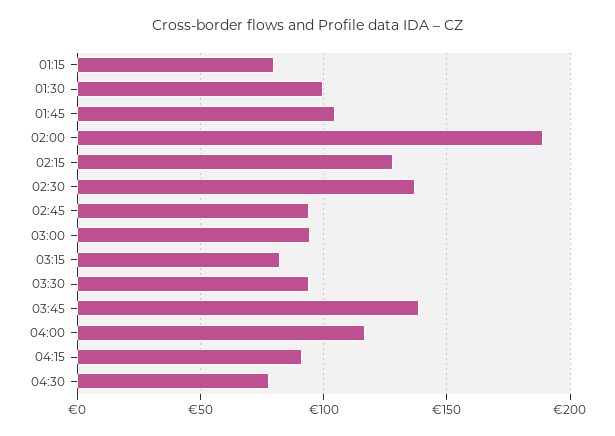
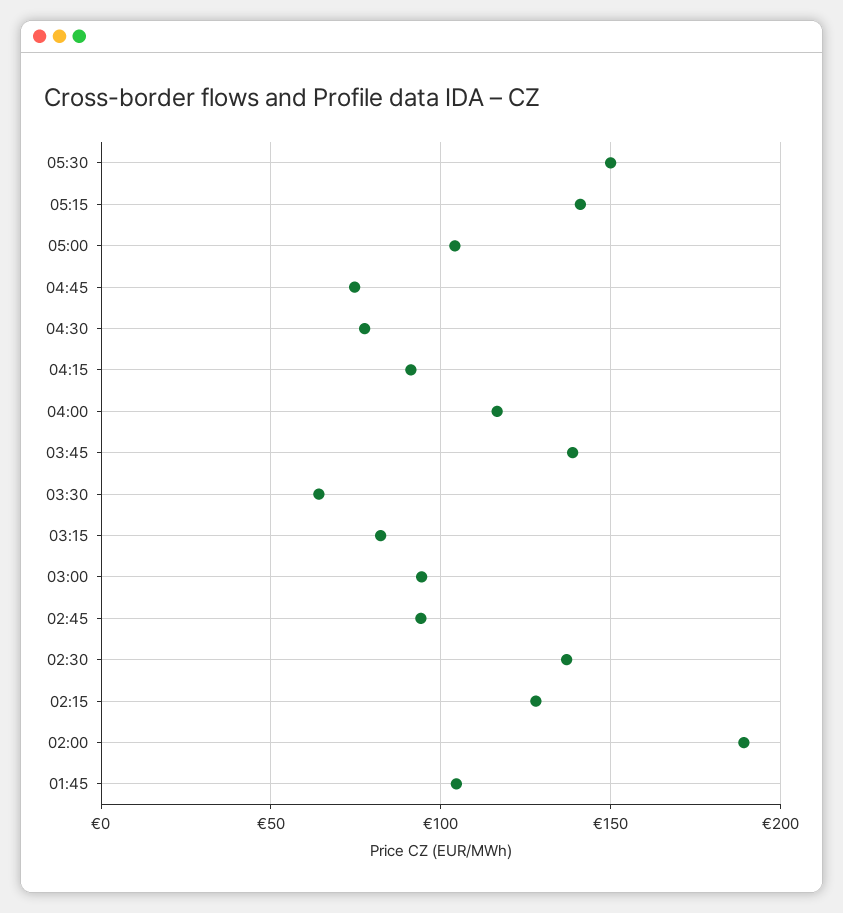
01:15: 80 -> none
01:30: 100 -> none
03:30: 95 -> 65
05:30: none -> 150
05:15: none -> 140
05:00: none -> 105
04:45: none -> 75

